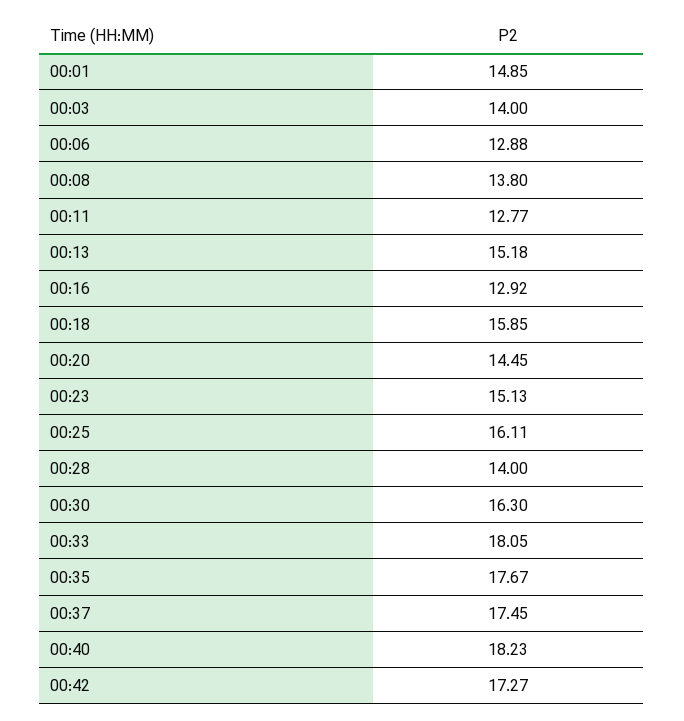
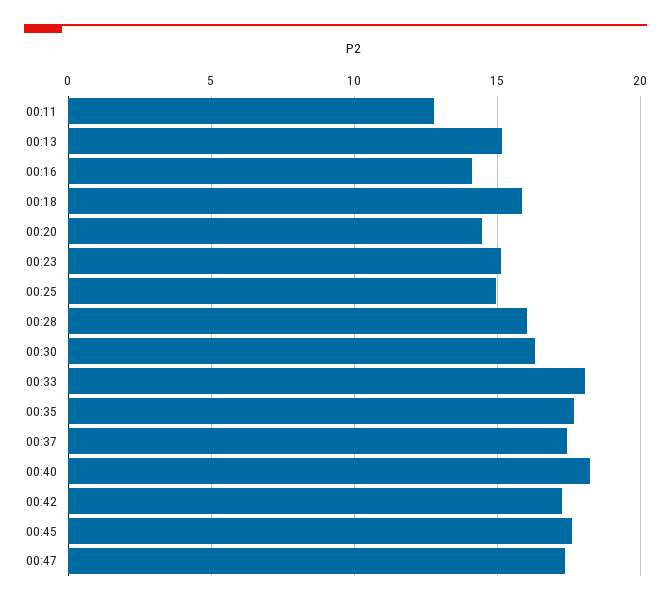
00:01: 14.85 -> none
00:03: 14 -> none
00:06: 12.88 -> none
00:08: 13.8 -> none
00:16: 12.92 -> 14
00:25: 16.11 -> 15
00:28: 14 -> 16
00:45: none -> 17.5
00:47: none -> 17.5

